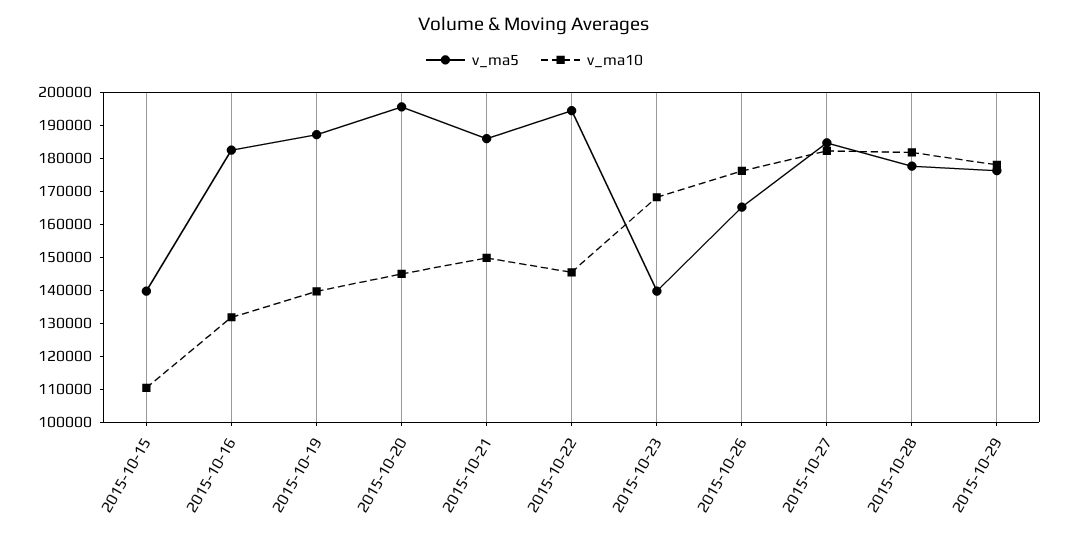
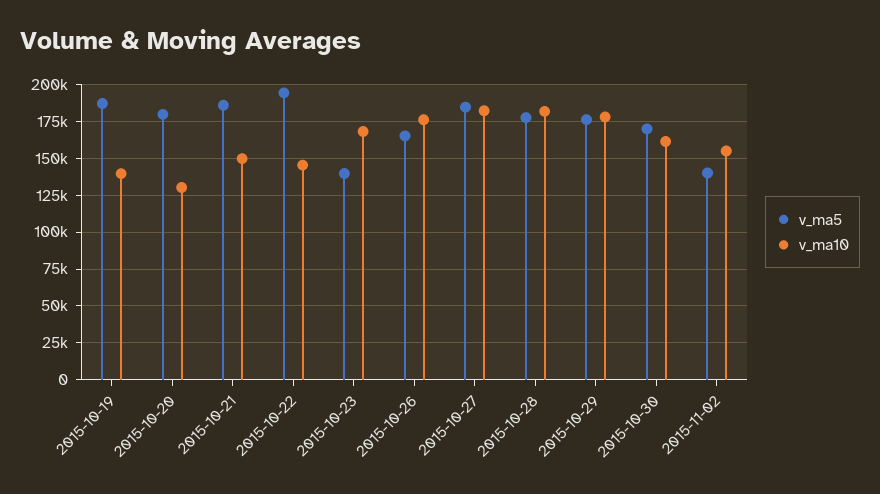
v_ma5, 2015-10-15: 140000 -> none
v_ma10, 2015-10-15: 110000 -> none
v_ma5, 2015-10-16: 182500 -> none
v_ma10, 2015-10-16: 132500 -> none
v_ma5, 2015-10-20: 195000 -> 180000
v_ma10, 2015-10-20: 145000 -> 130000
v_ma5, 2015-10-30: none -> 170000
v_ma10, 2015-10-30: none -> 160000
v_ma5, 2015-11-02: none -> 140000
v_ma10, 2015-11-02: none -> 155000

